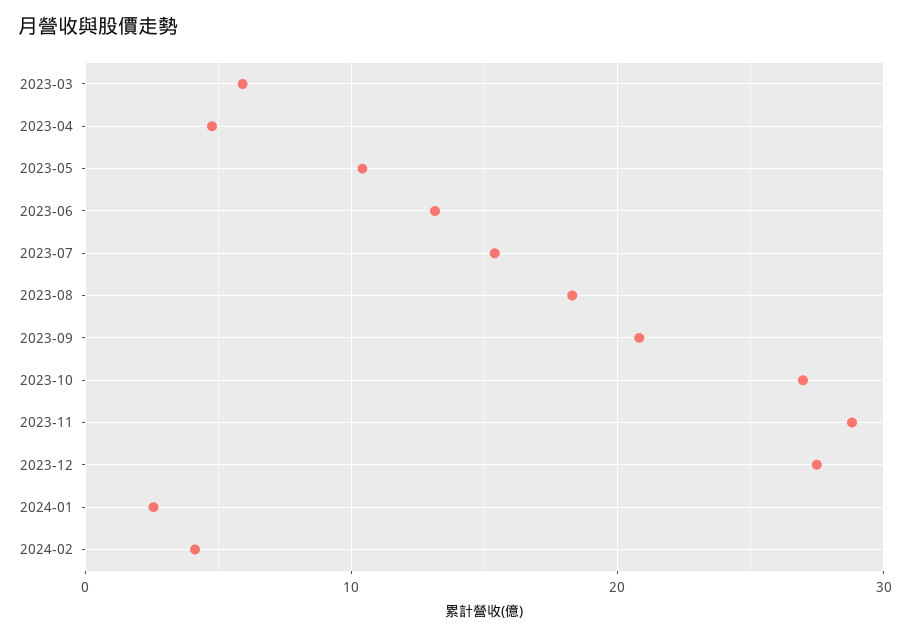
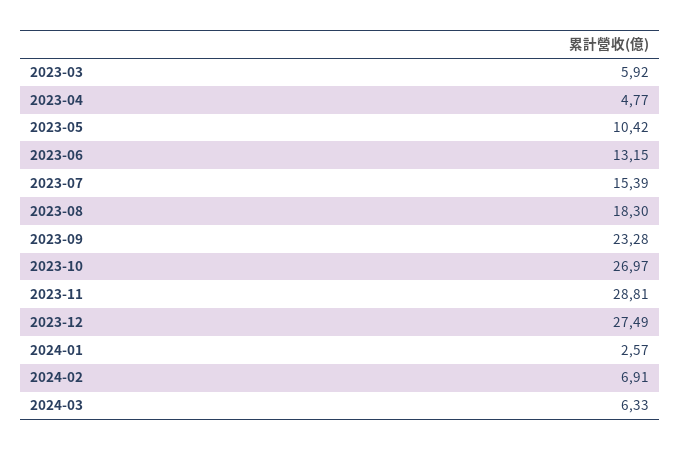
2023-09: 21 -> 23.28
2024-02: 4 -> 6.91
2024-03: none -> 6.33

